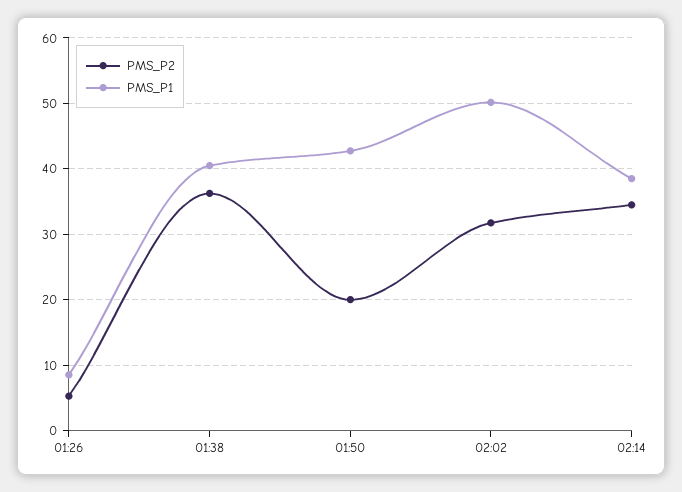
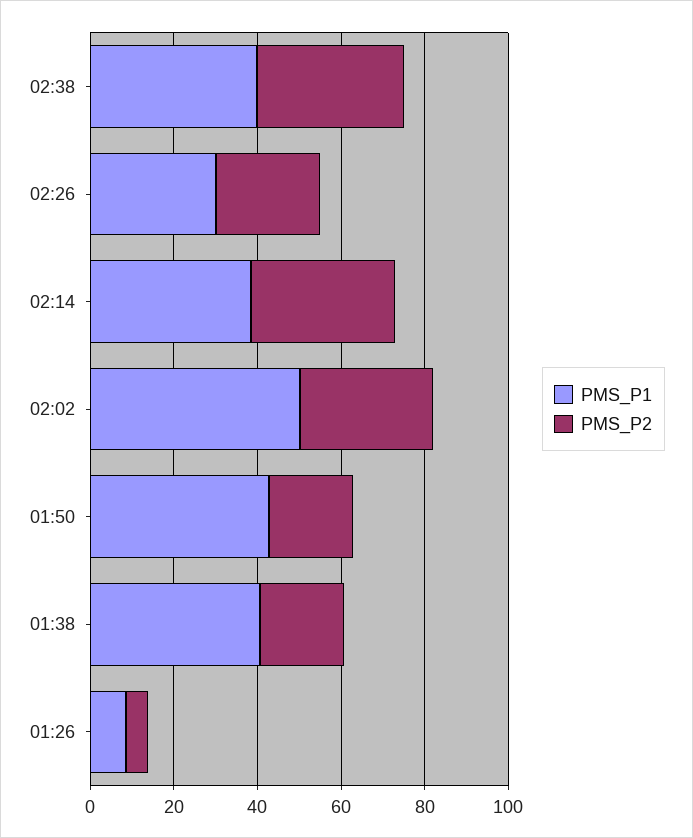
PMS_P2, 01:38: 36 -> 20
PMS_P1, 02:38: none -> 40
PMS_P2, 02:38: none -> 35
PMS_P1, 02:26: none -> 30
PMS_P2, 02:26: none -> 25

